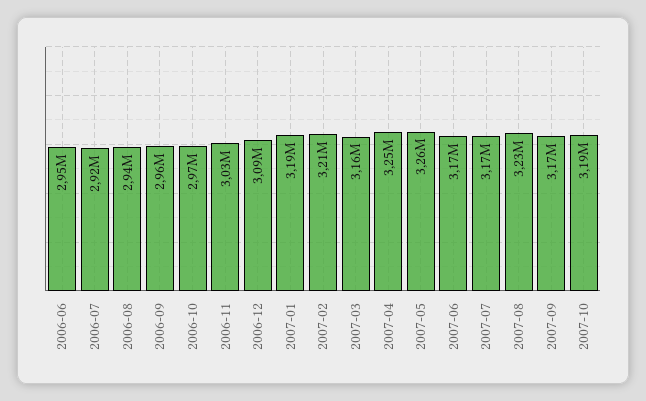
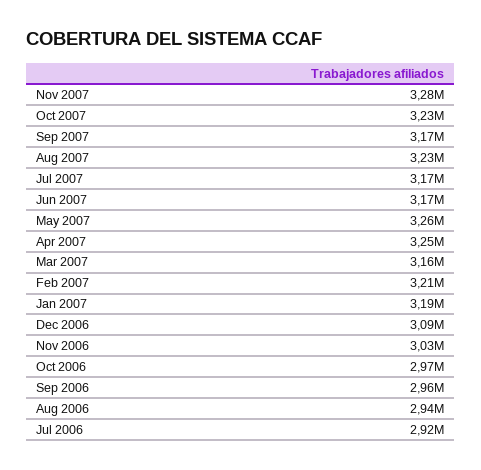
2006-06: 2950000 -> none
2007-10: 3190000 -> 3230000
Nov 2007: none -> 3280000

